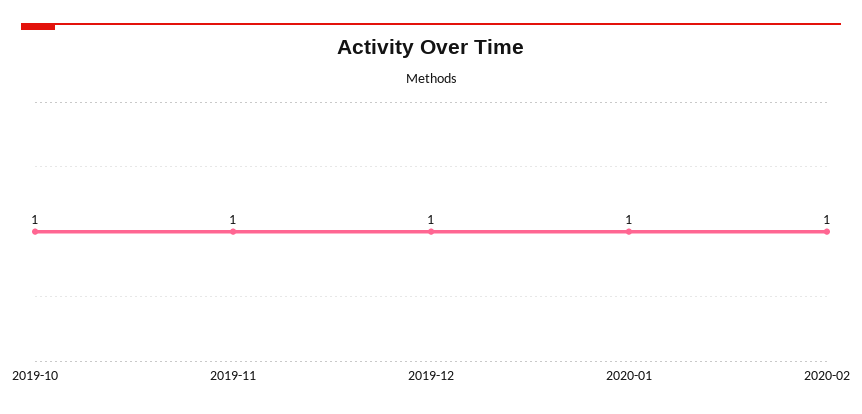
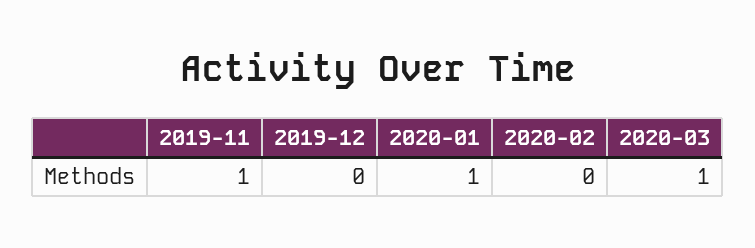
2019-10: 1 -> none
2019-12: 1 -> 0
2020-02: 1 -> 0
2020-03: none -> 1

